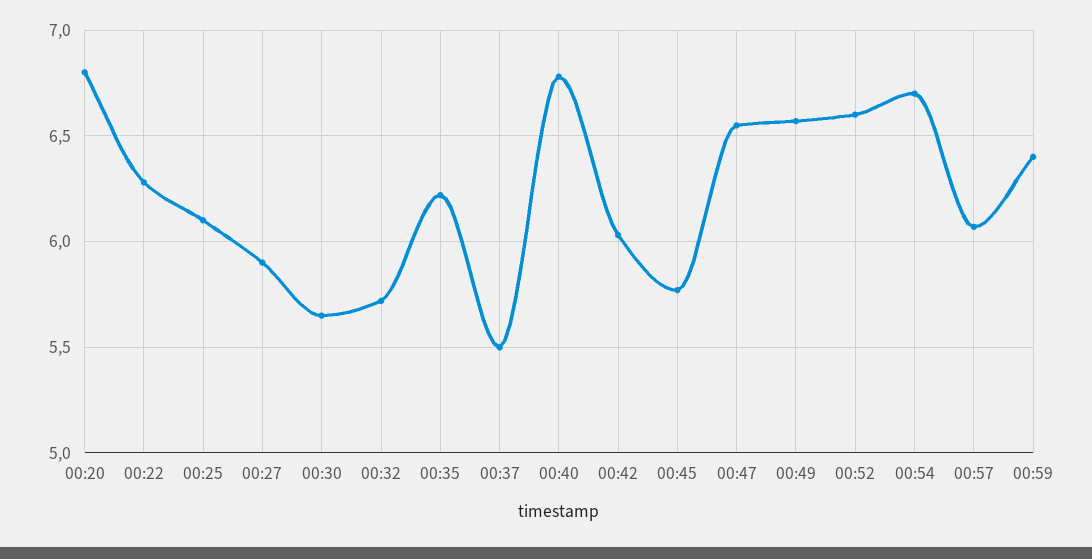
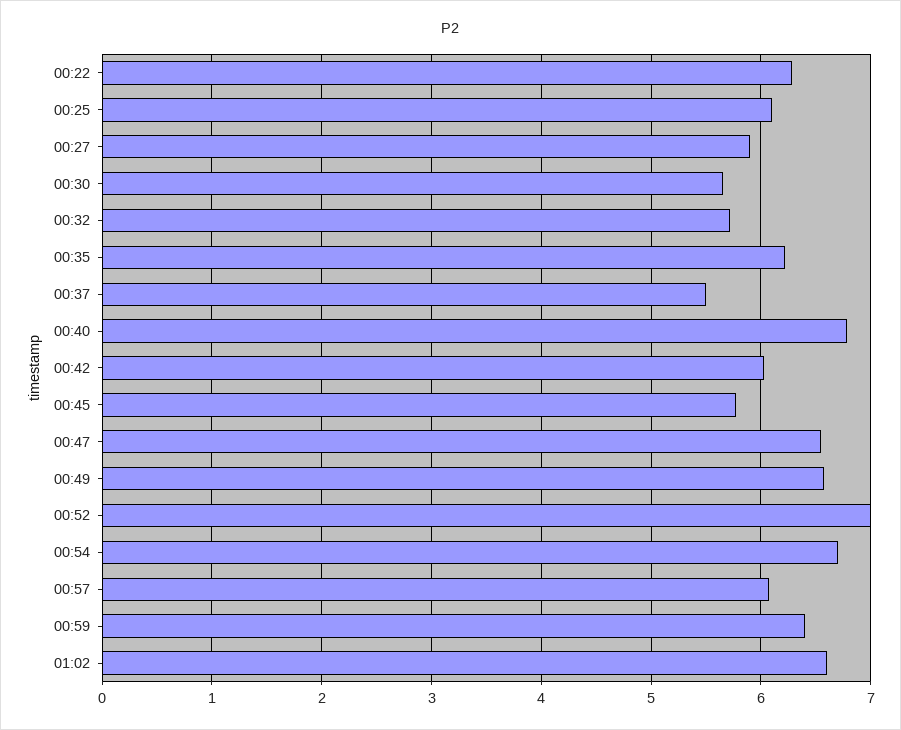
00:20: 6.8 -> none
00:52: 6.6 -> 7
01:02: none -> 6.6

